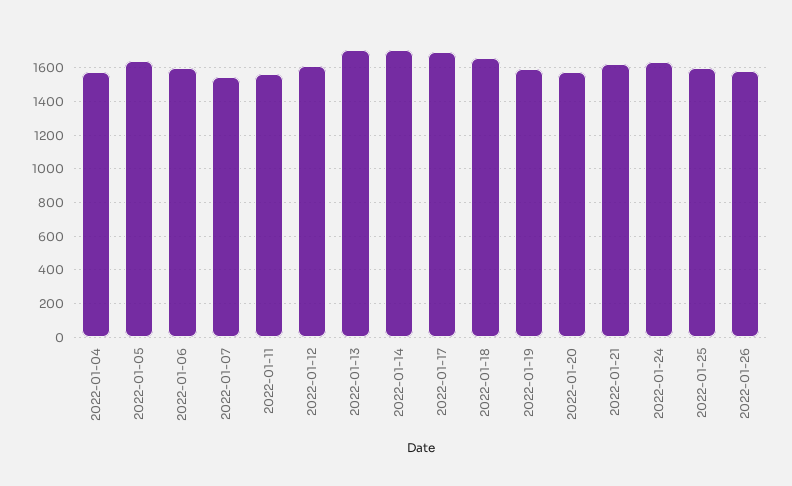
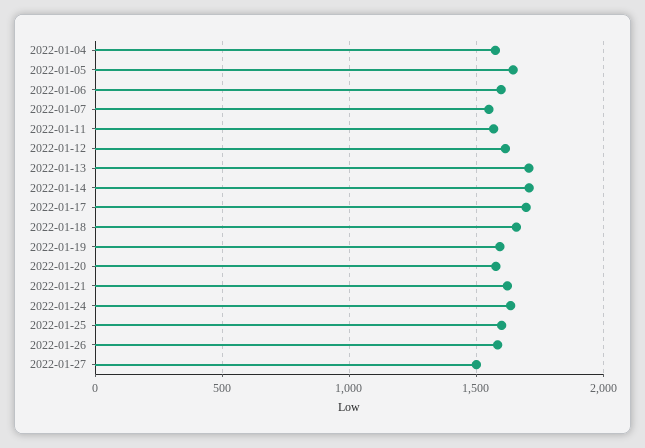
2022-01-27: none -> 1500

